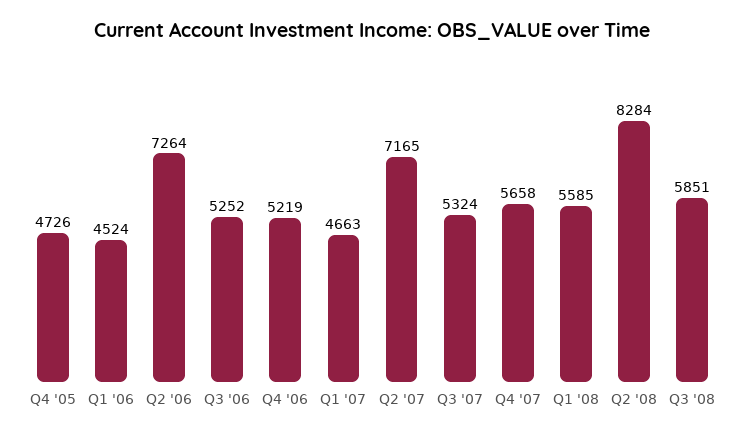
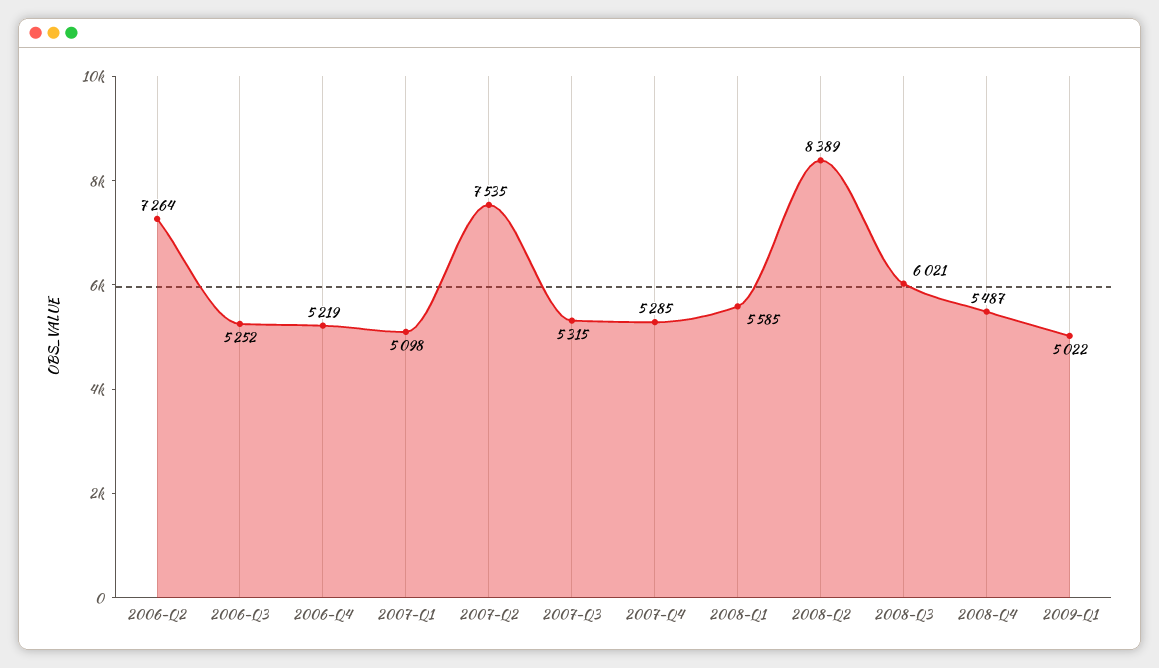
Q4 '05: 4726 -> none
Q1 '06: 4524 -> none
Q1 '07: 4663 -> 5098
Q2 '07: 7165 -> 7535
Q3 '07: 5324 -> 5315
Q4 '07: 5658 -> 5285
Q2 '08: 8284 -> 8389
Q3 '08: 5851 -> 6021
2008-Q4: none -> 5487
2009-Q1: none -> 5022

